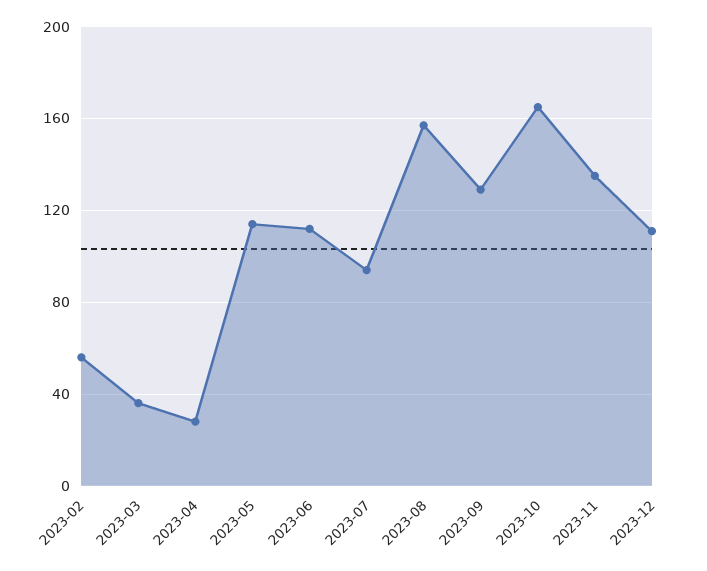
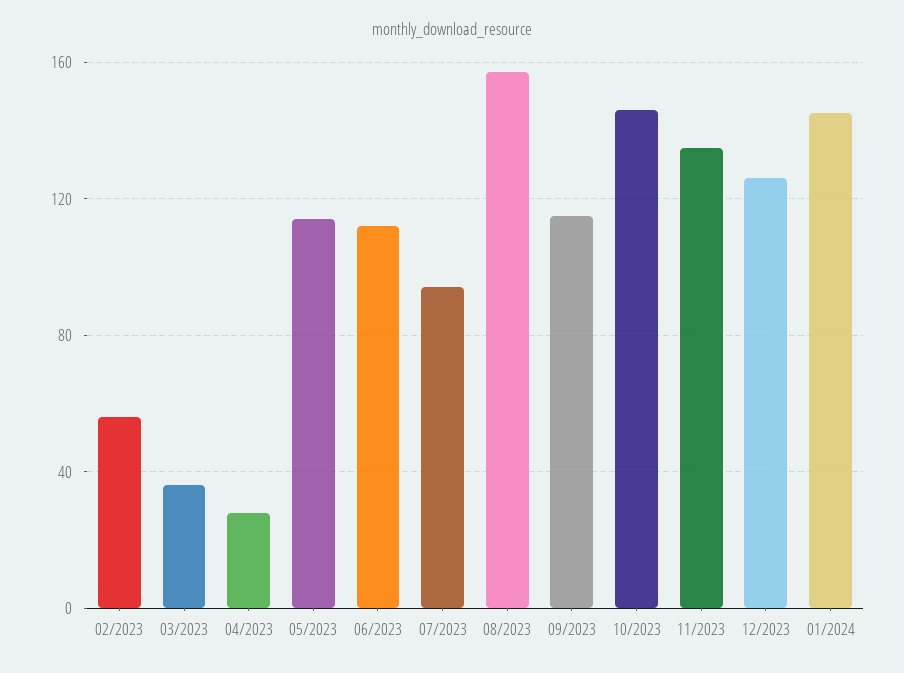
2023-09: 130 -> 115
2023-10: 165 -> 145
2023-12: 110 -> 125
01/2024: none -> 145

